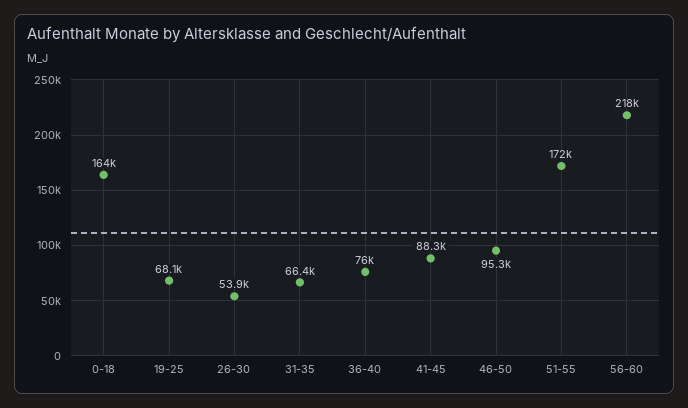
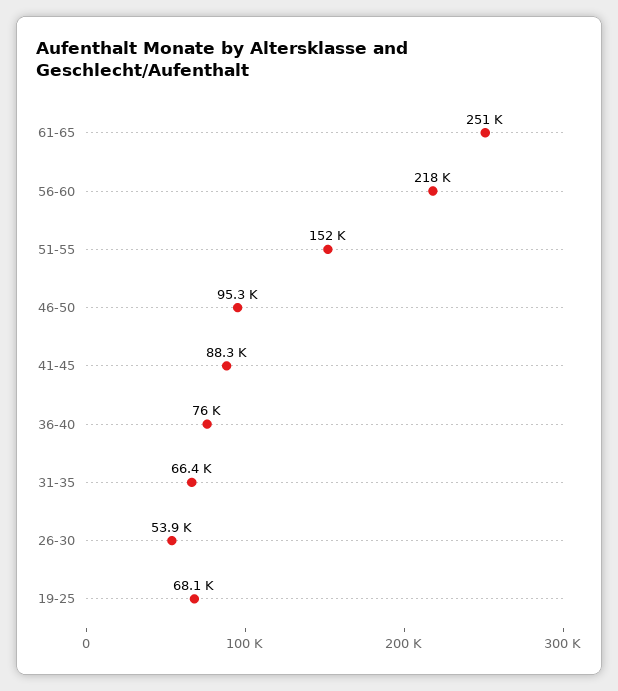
0-18: 164000 -> none
51-55: 172000 -> 152000
61-65: none -> 251000

